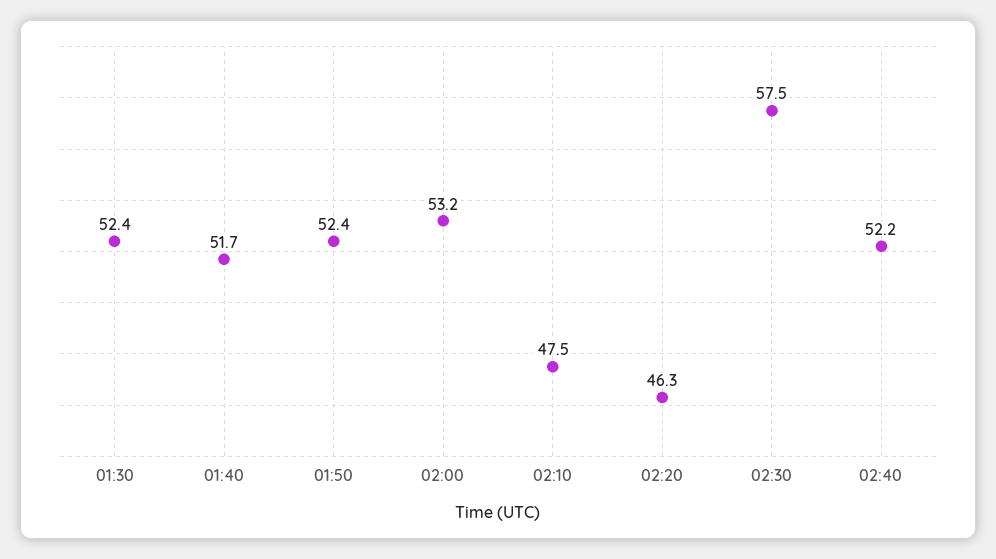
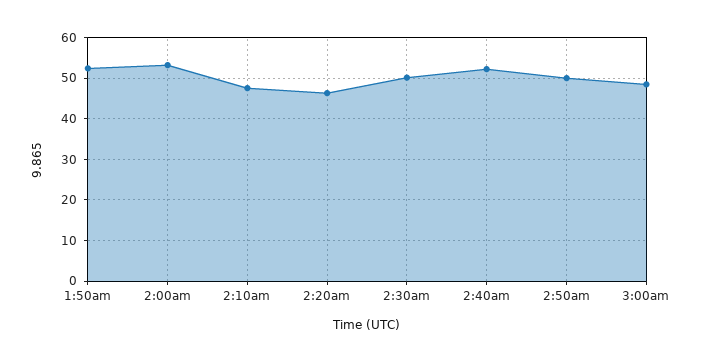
01:30: 52.4 -> none
01:40: 51.7 -> none
02:30: 57.5 -> 50
2:50am: none -> 50
3:00am: none -> 48

